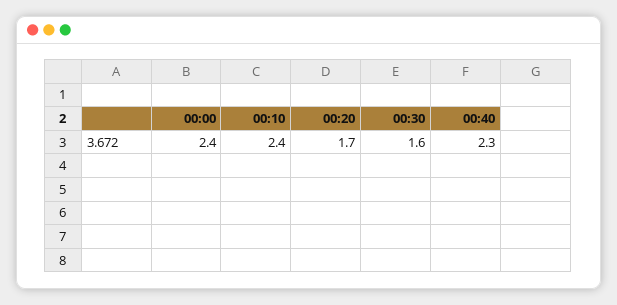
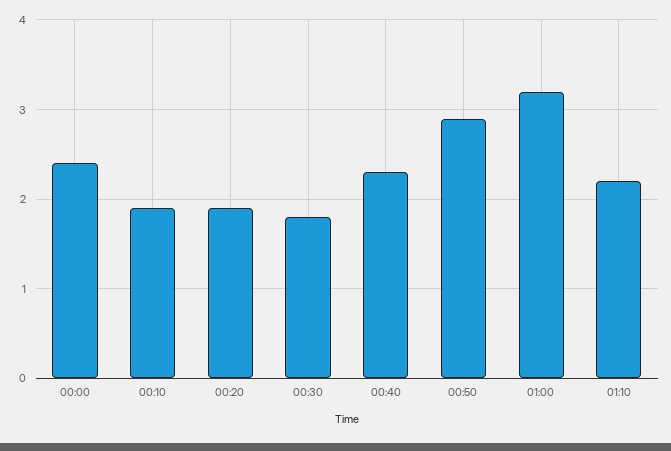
00:10: 2.4 -> 1.9
00:20: 1.7 -> 1.9
00:30: 1.6 -> 1.8
00:50: none -> 2.9
01:00: none -> 3.2
01:10: none -> 2.2

